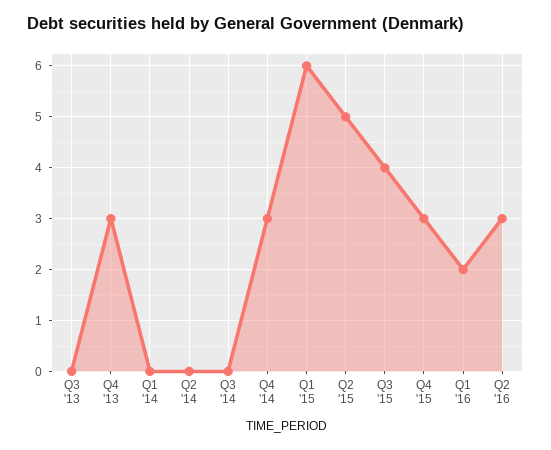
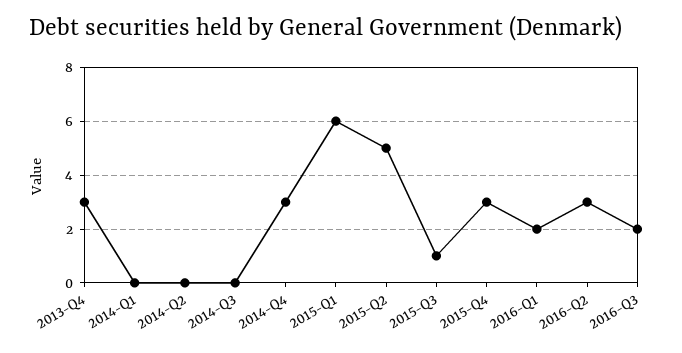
Q3 '13: 0 -> none
Q3 '15: 4 -> 1
2016-Q3: none -> 2

